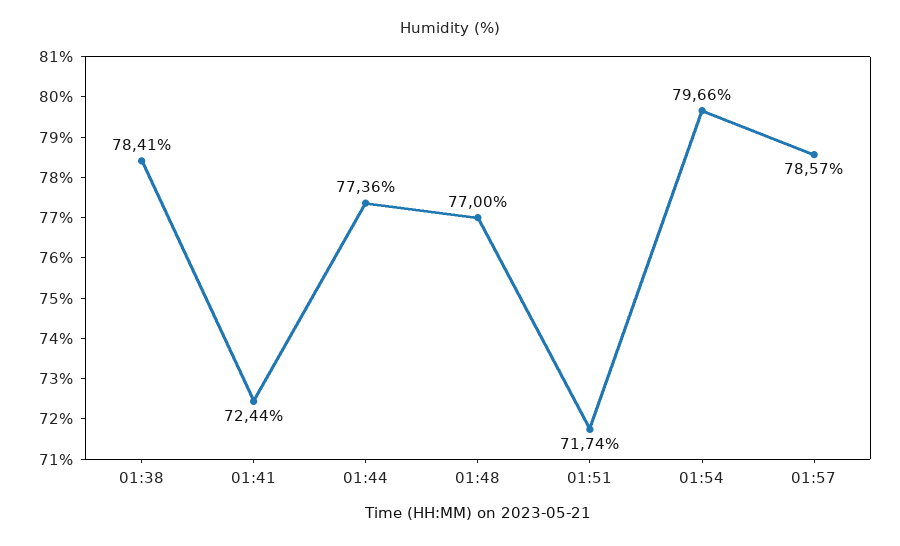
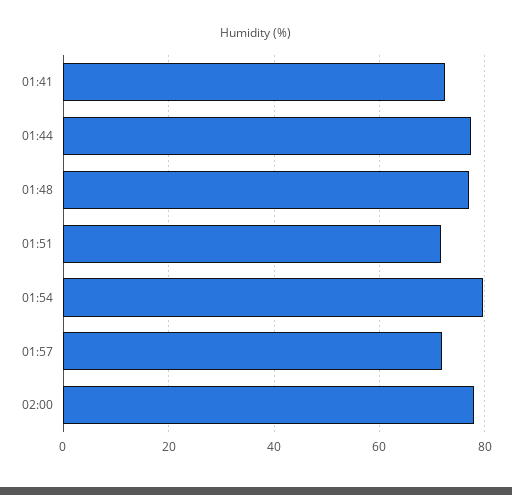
01:38: 78.41 -> none
01:57: 78.57 -> 72
02:00: none -> 78

